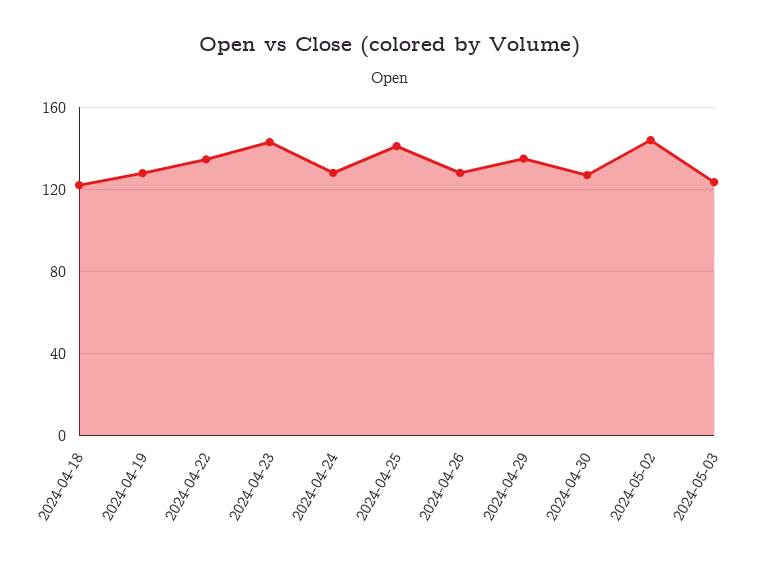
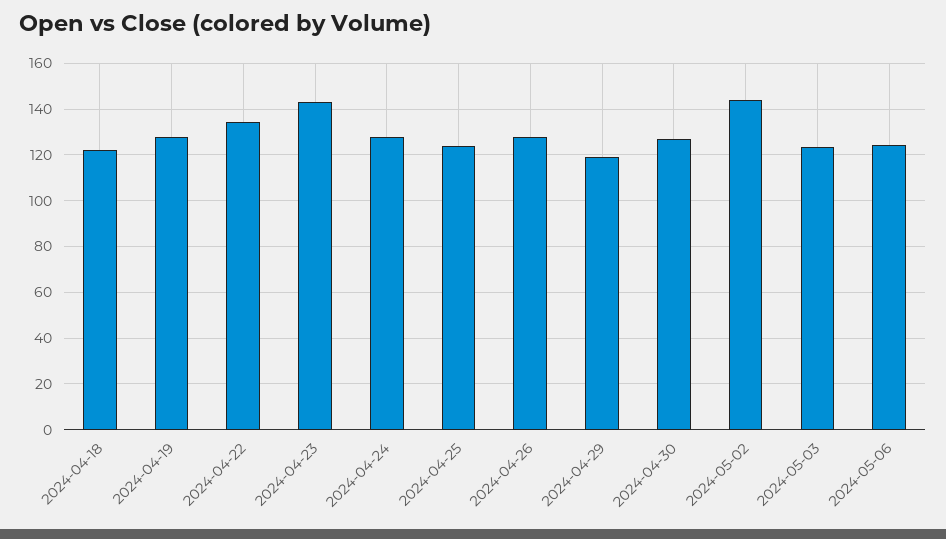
2024-04-25: 140 -> 125
2024-04-29: 135 -> 120
2024-05-06: none -> 125

